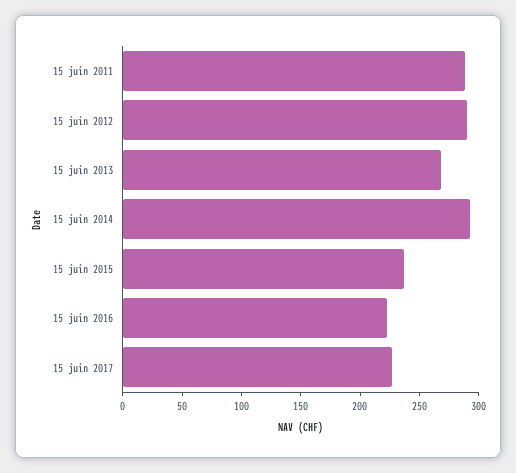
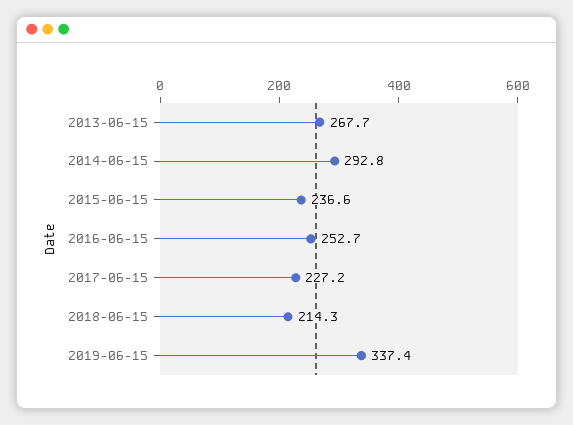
15 juin 2011: 290 -> none
15 juin 2012: 290 -> none
15 juin 2016: 220 -> 252.7
2018-06-15: none -> 214.3
2019-06-15: none -> 337.4

